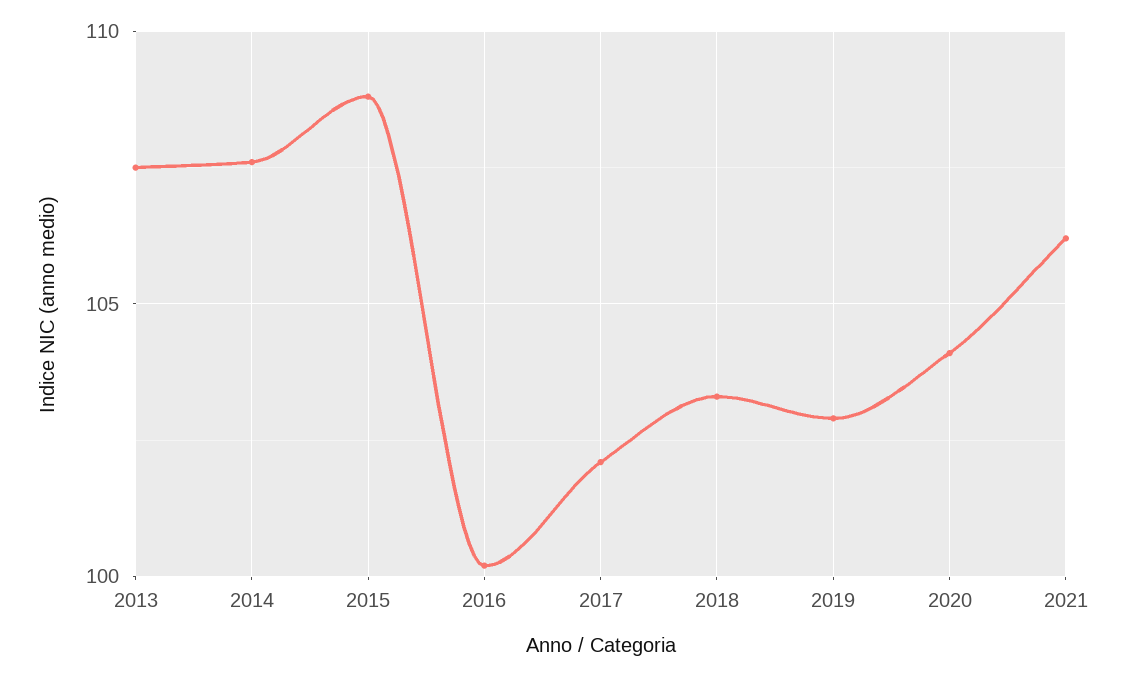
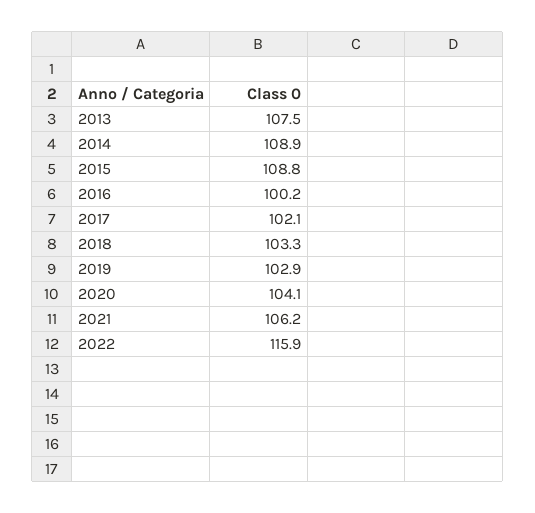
2014: 107.5 -> 108.9
2022: none -> 115.9

